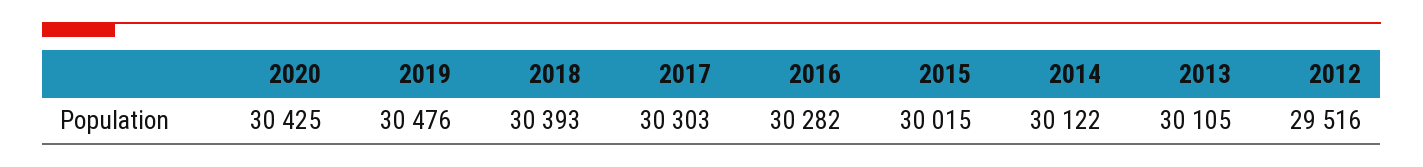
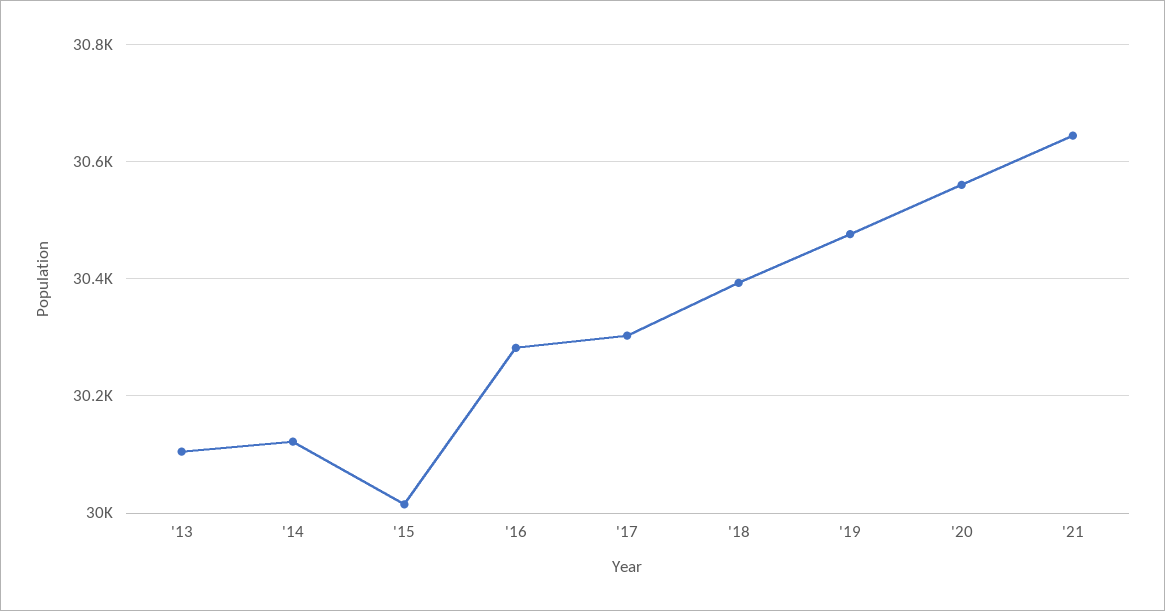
2020: 30425 -> 30560
2012: 29516 -> none
'21: none -> 30640

